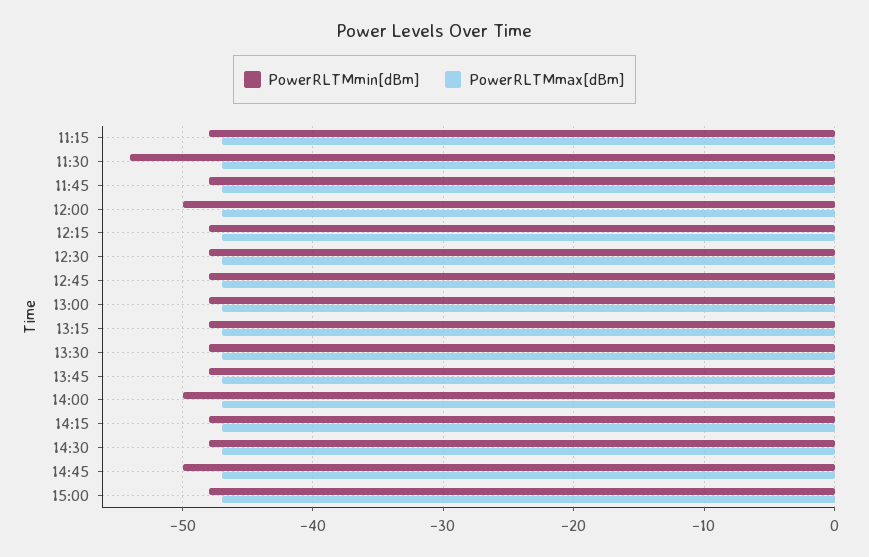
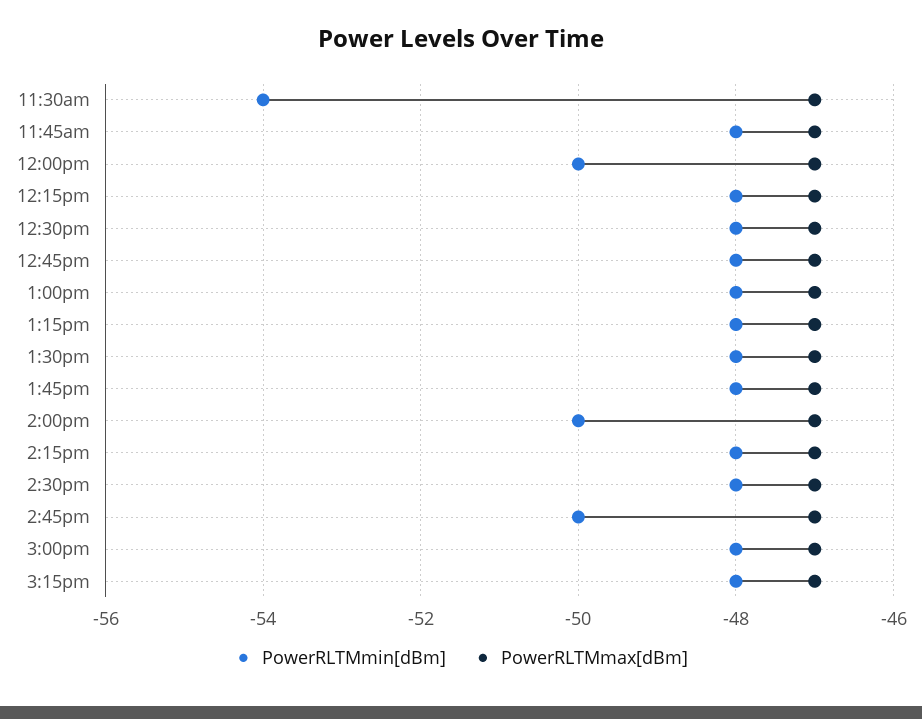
PowerRLTMmin[dBm], 11:15: -48 -> none
PowerRLTMmax[dBm], 11:15: -47 -> none
PowerRLTMmin[dBm], 3:15pm: none -> -48
PowerRLTMmax[dBm], 3:15pm: none -> -47

